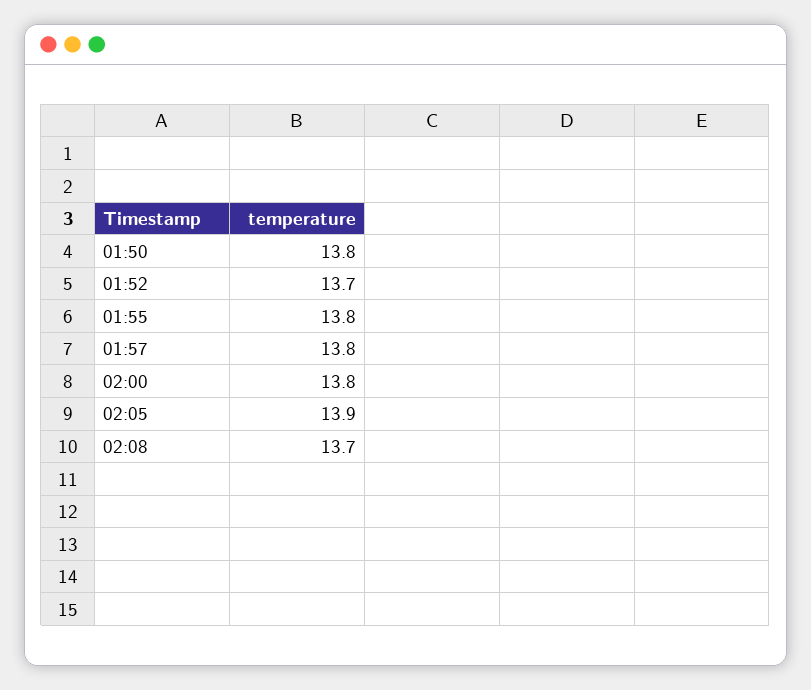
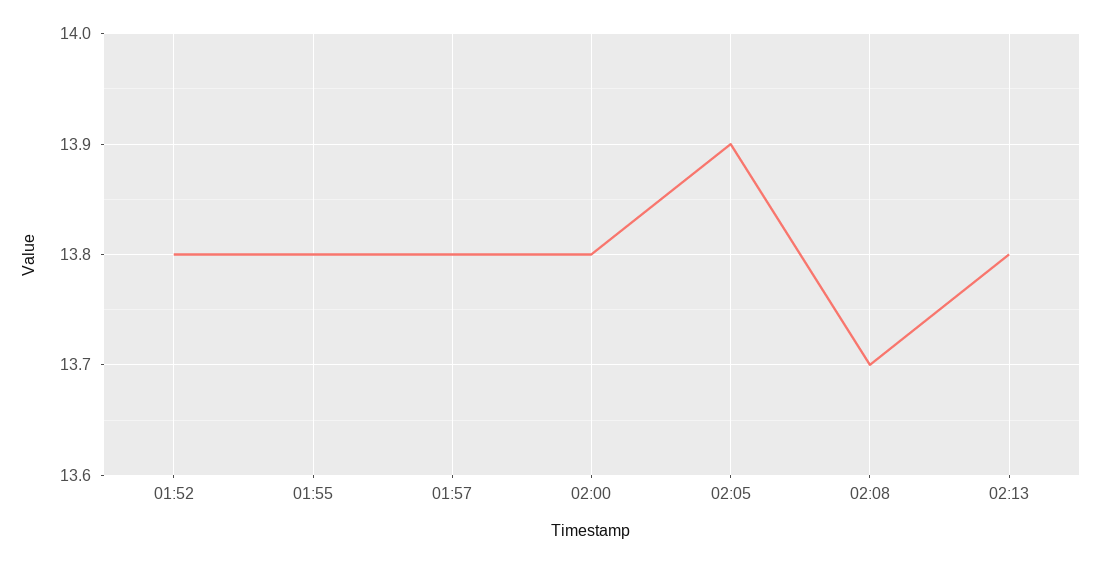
01:50: 13.8 -> none
01:52: 13.7 -> 13.8
02:13: none -> 13.8

